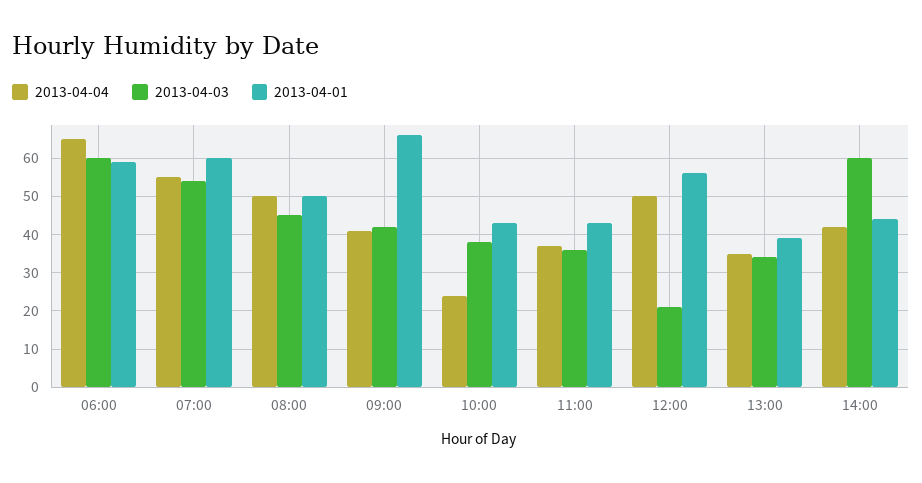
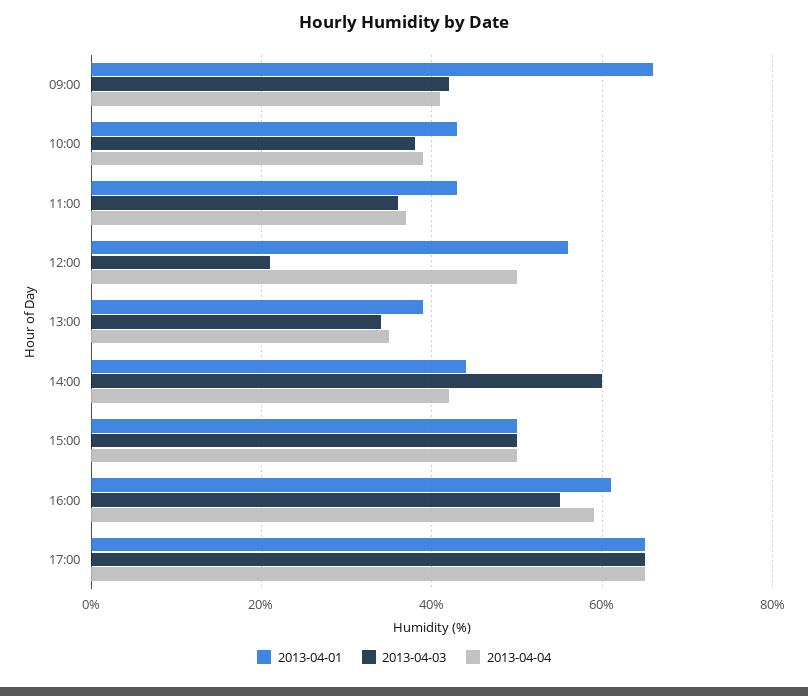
2013-04-04, 06:00: 65 -> none
2013-04-03, 06:00: 60 -> none
2013-04-01, 06:00: 60 -> none
2013-04-04, 07:00: 55 -> none
2013-04-03, 07:00: 55 -> none
2013-04-01, 07:00: 60 -> none
2013-04-04, 08:00: 50 -> none
2013-04-03, 08:00: 45 -> none
2013-04-01, 08:00: 50 -> none
2013-04-04, 10:00: 25 -> 40
2013-04-01, 15:00: none -> 50
2013-04-03, 15:00: none -> 50
2013-04-04, 15:00: none -> 50
2013-04-01, 16:00: none -> 60
2013-04-03, 16:00: none -> 55
2013-04-04, 16:00: none -> 60
2013-04-01, 17:00: none -> 65
2013-04-03, 17:00: none -> 65
2013-04-04, 17:00: none -> 65

